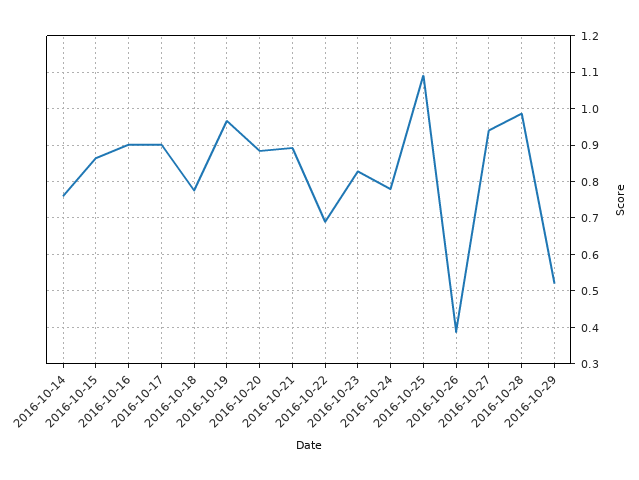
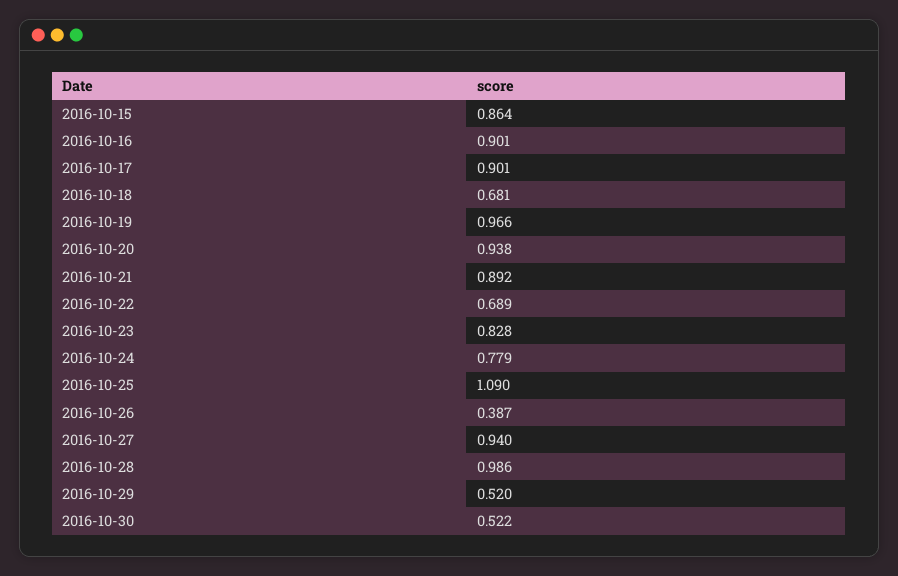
2016-10-14: 0.76 -> none
2016-10-18: 0.78 -> 0.681
2016-10-20: 0.88 -> 0.938
2016-10-30: none -> 0.522

